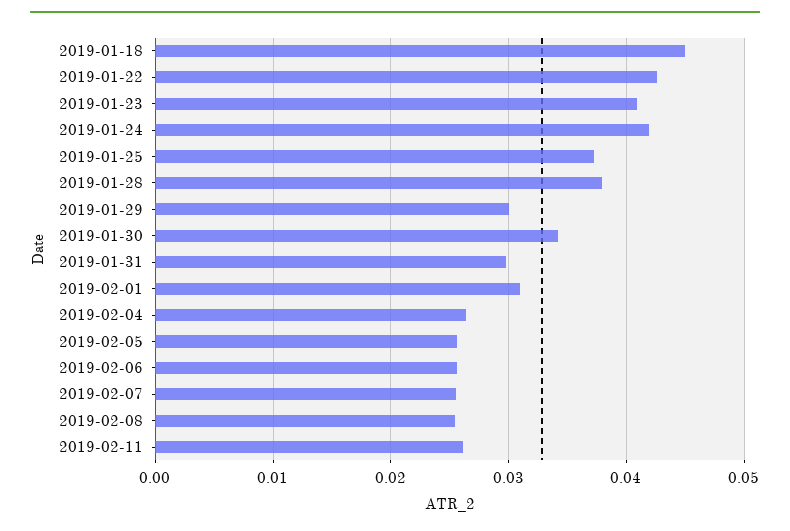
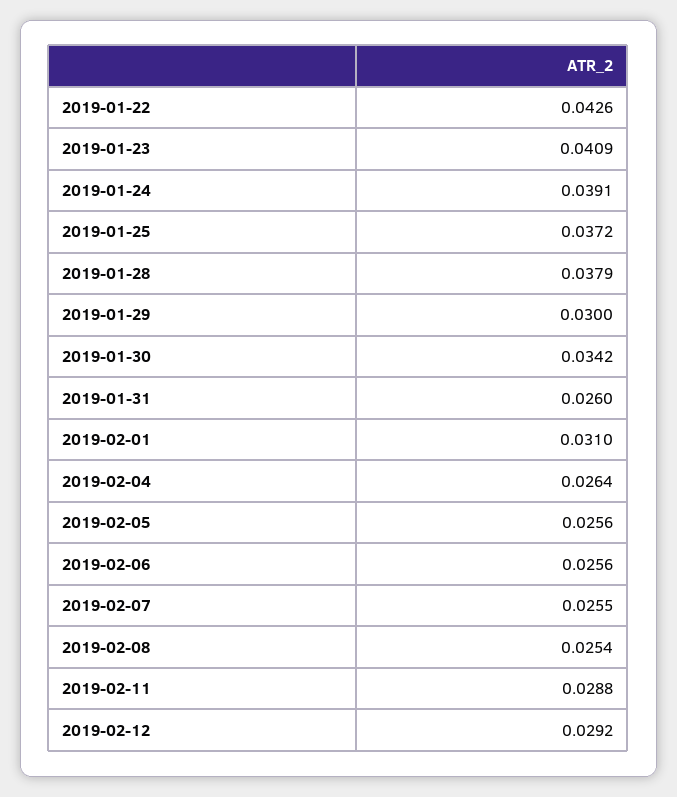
2019-01-18: 0.045 -> none
2019-01-24: 0.042 -> 0.0391
2019-01-31: 0.03 -> 0.026
2019-02-11: 0.026 -> 0.0288
2019-02-12: none -> 0.0292

